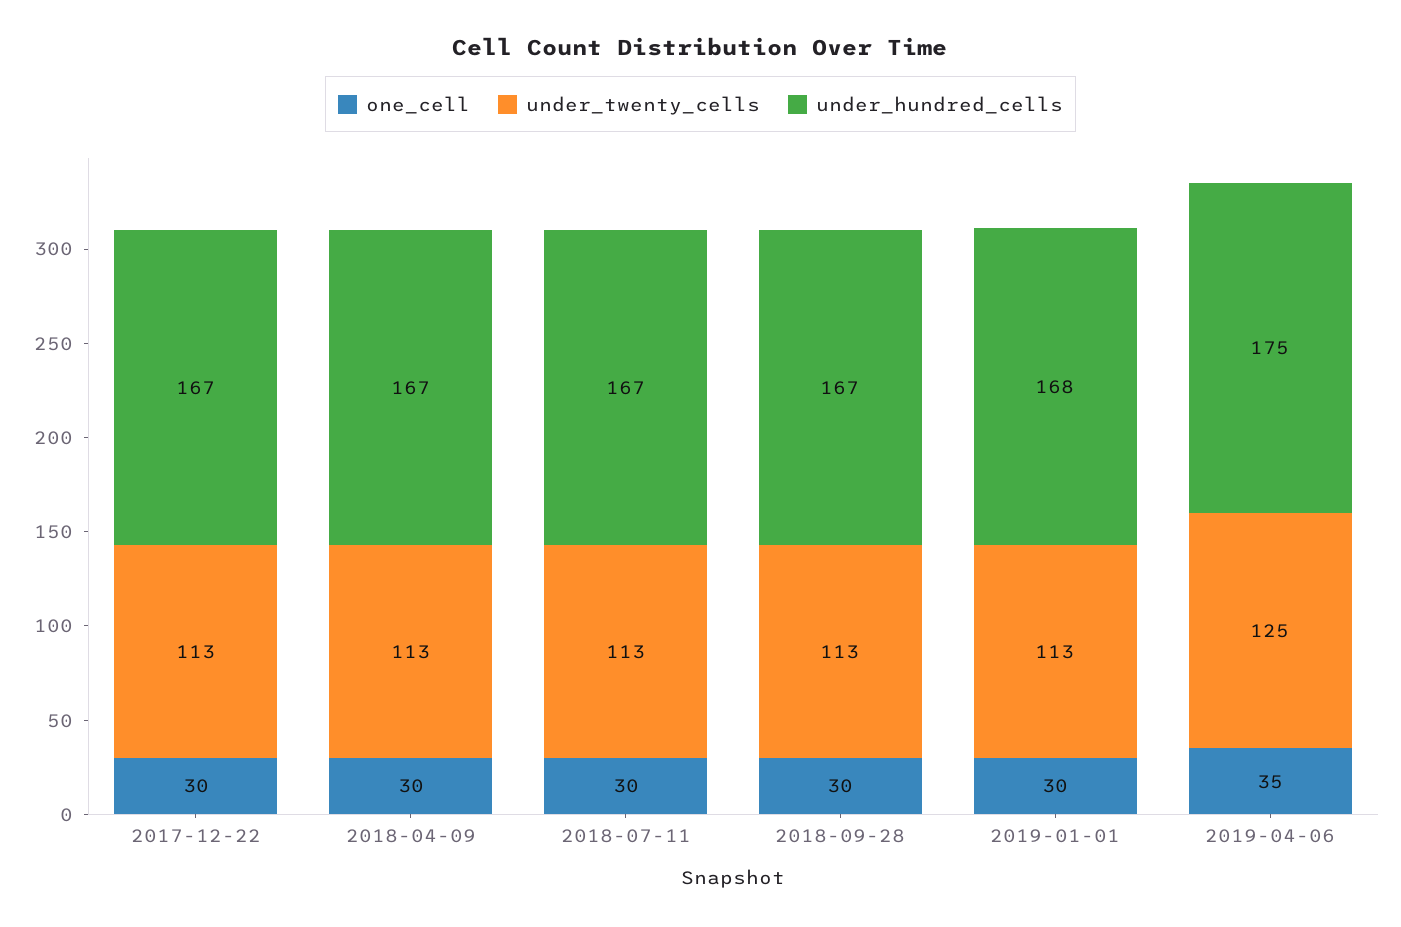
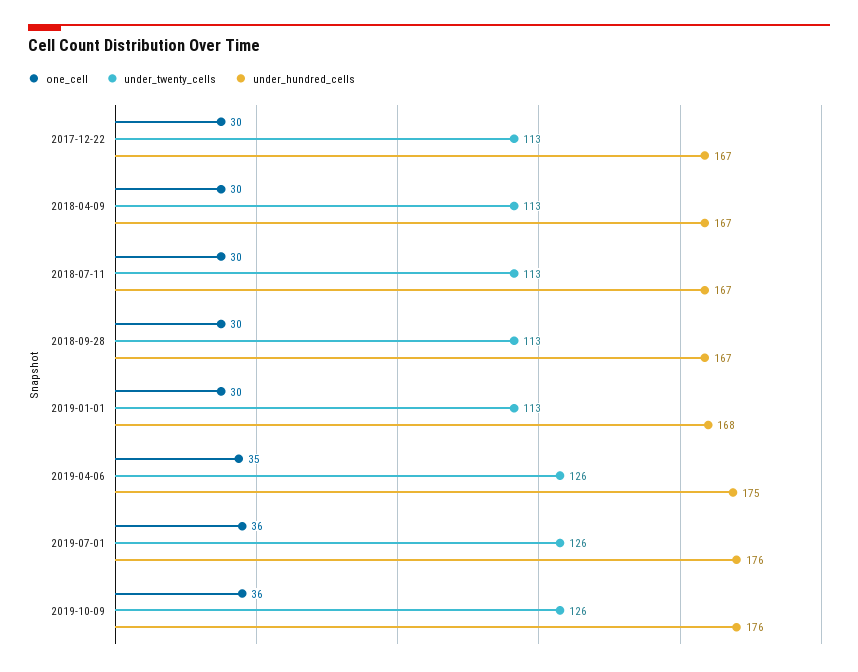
under_twenty_cells, 2019-04-06: 125 -> 126
one_cell, 2019-07-01: none -> 36
under_twenty_cells, 2019-07-01: none -> 126
under_hundred_cells, 2019-07-01: none -> 176
one_cell, 2019-10-09: none -> 36
under_twenty_cells, 2019-10-09: none -> 126
under_hundred_cells, 2019-10-09: none -> 176

